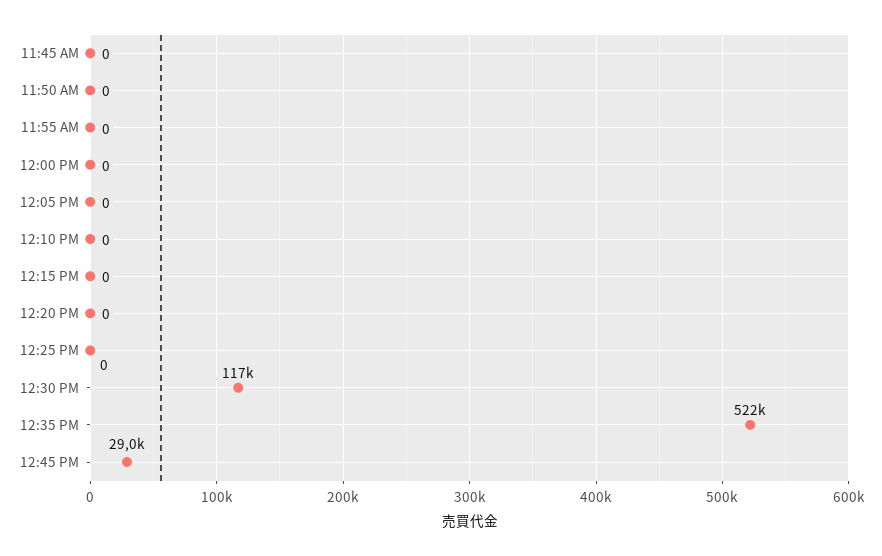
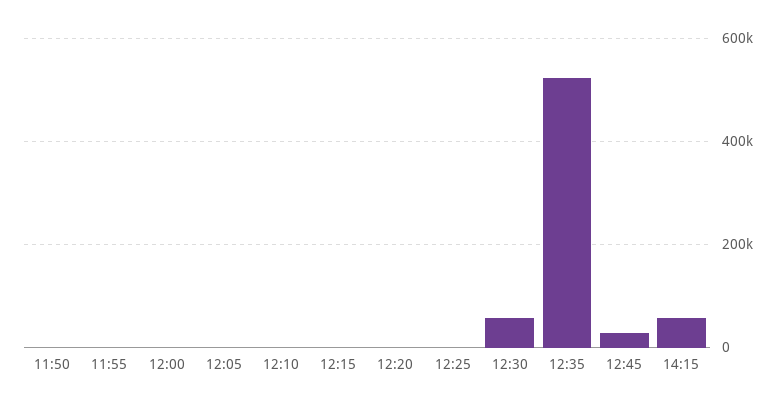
11:45 AM: 0 -> none
12:30 PM: 117000 -> 60000
14:15: none -> 60000

